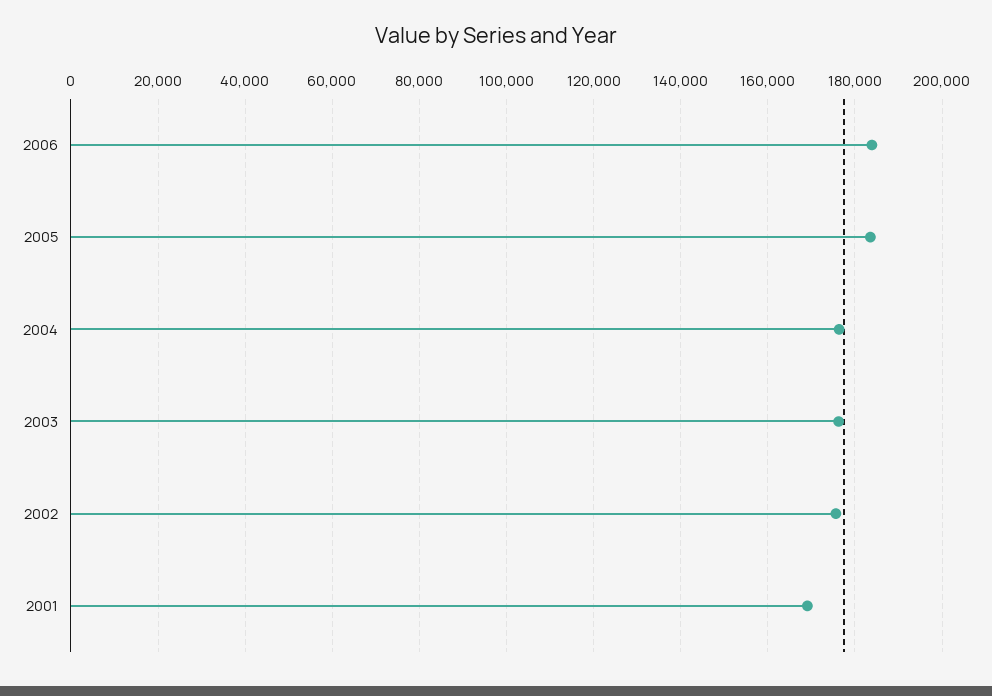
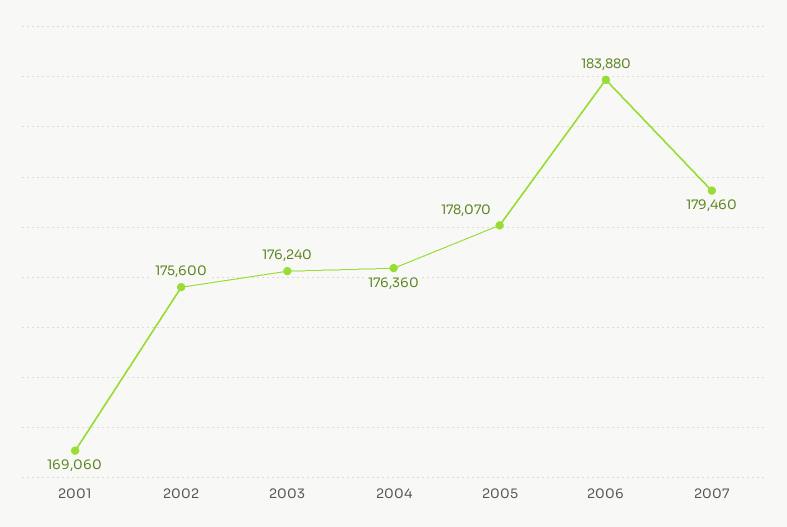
2005: 184000 -> 178070
2007: none -> 179460

